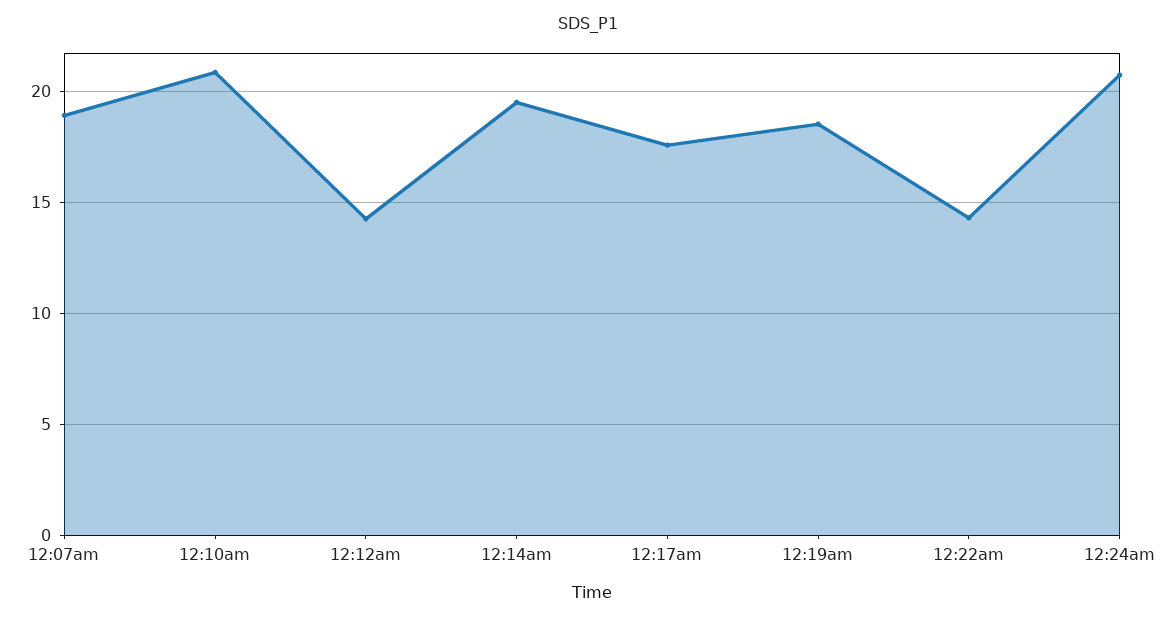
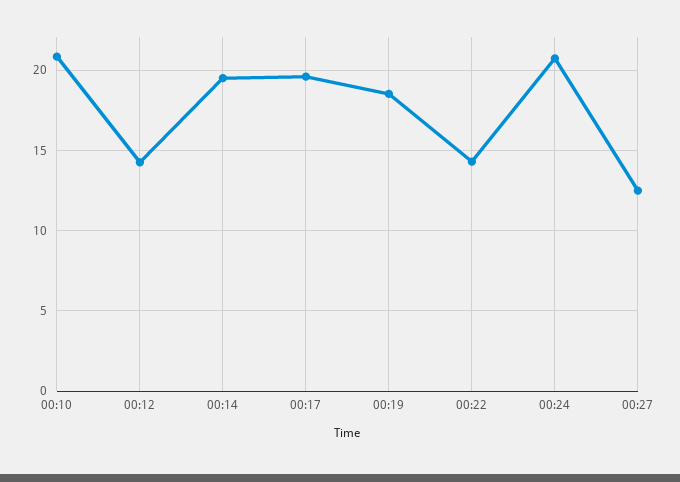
12:07am: 19 -> none
12:17am: 17.5 -> 19.5
00:27: none -> 12.5

